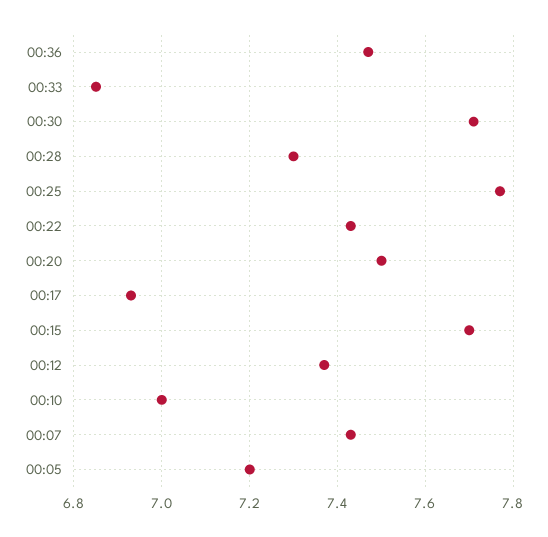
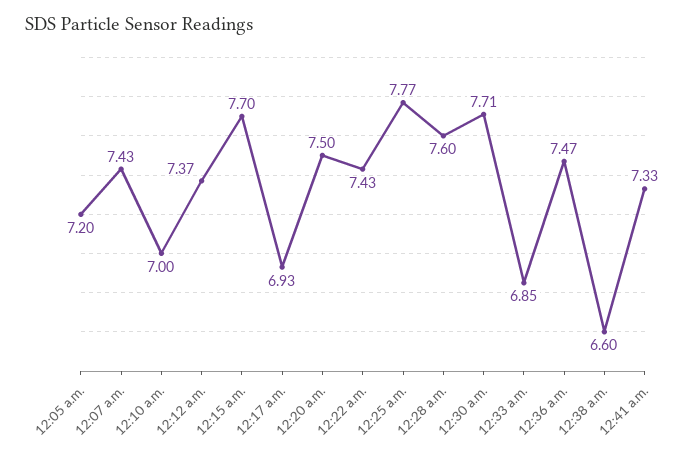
00:28: 7.3 -> 7.6
12:38 a.m.: none -> 6.6
12:41 a.m.: none -> 7.33

